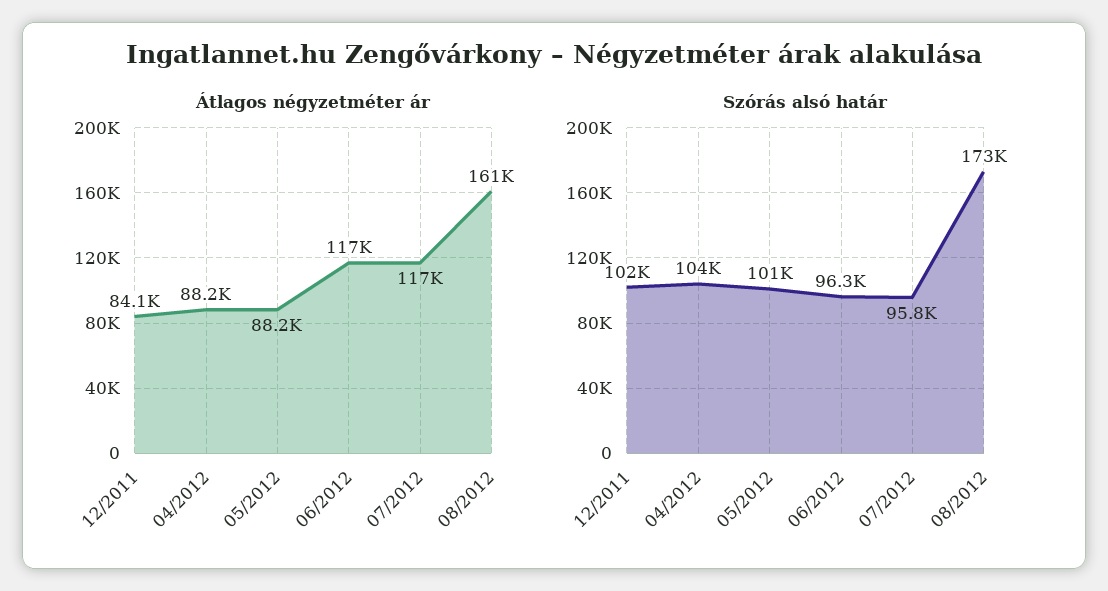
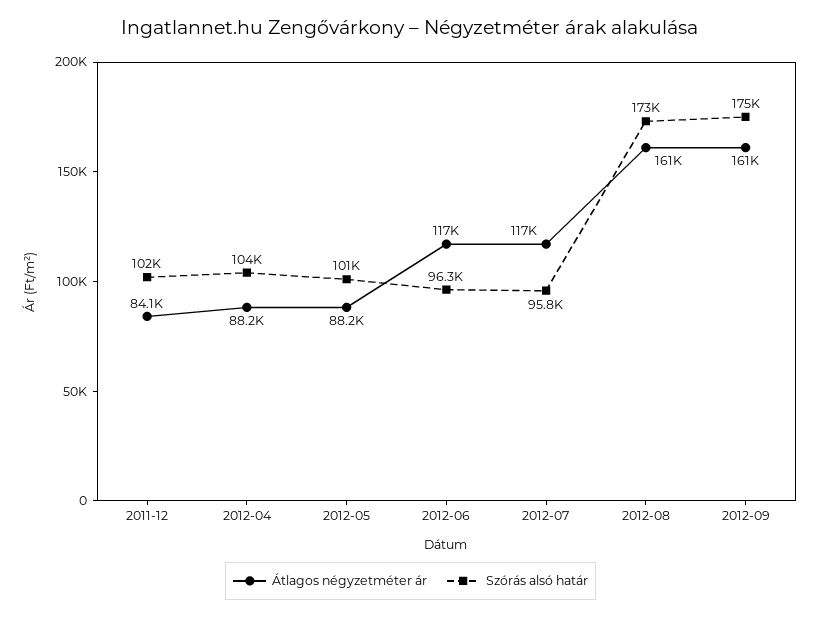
Átlagos négyzetméter ár, 2012-09: none -> 161000
Szórás alsó határ, 2012-09: none -> 175000

